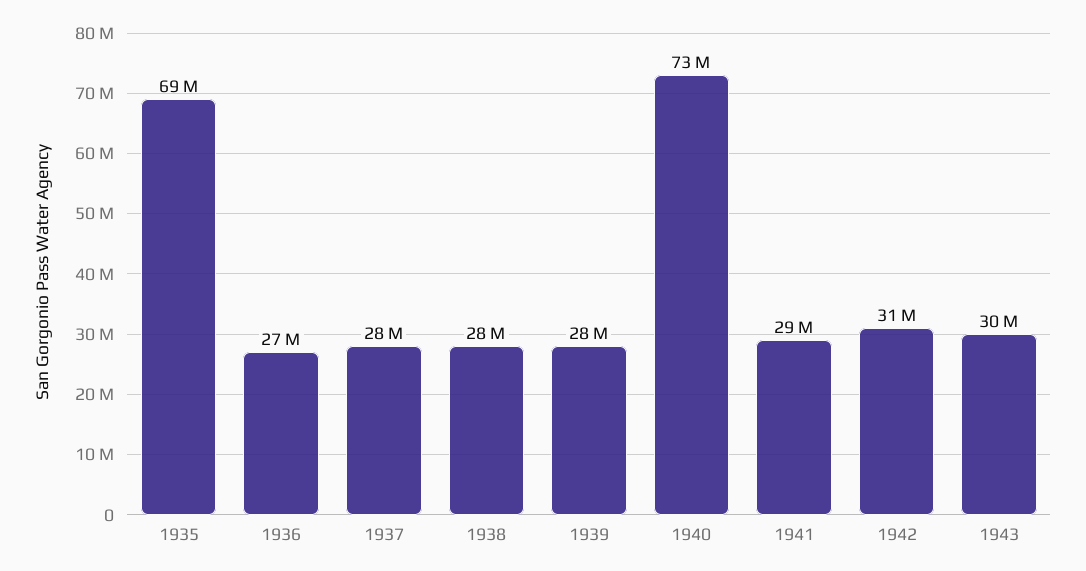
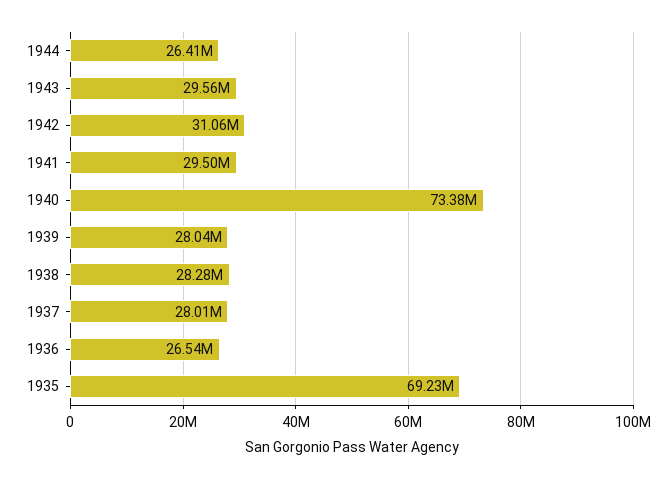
1944: none -> 26410000

